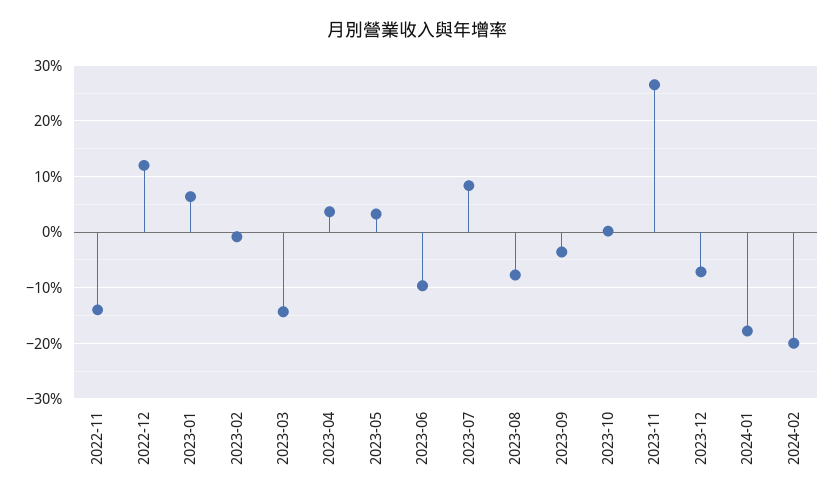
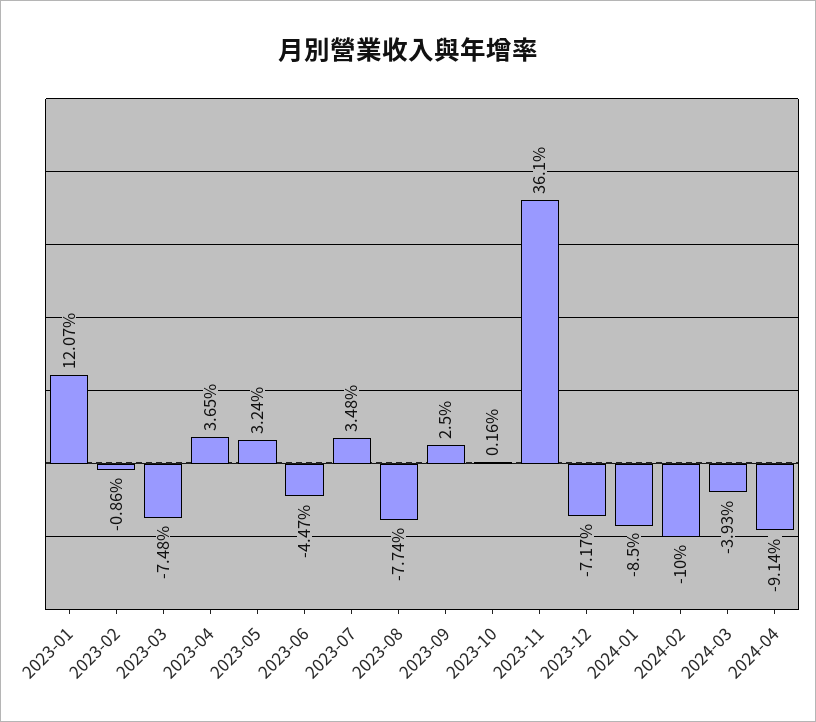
2022-11: -14 -> none
2022-12: 12 -> none
2023-01: 6 -> 12.07
2023-03: -14 -> -7.48
2023-06: -10 -> -4.47
2023-07: 8 -> 3.48
2023-09: -4 -> 2.5
2023-11: 26 -> 36.1
2024-01: -18 -> -8.5
2024-02: -20 -> -10
2024-03: none -> -3.93
2024-04: none -> -9.14

